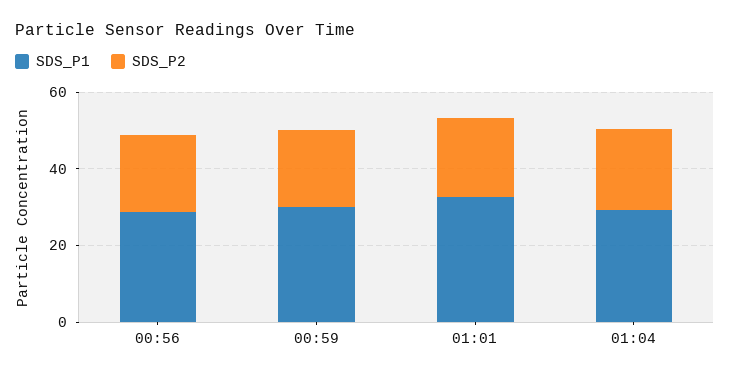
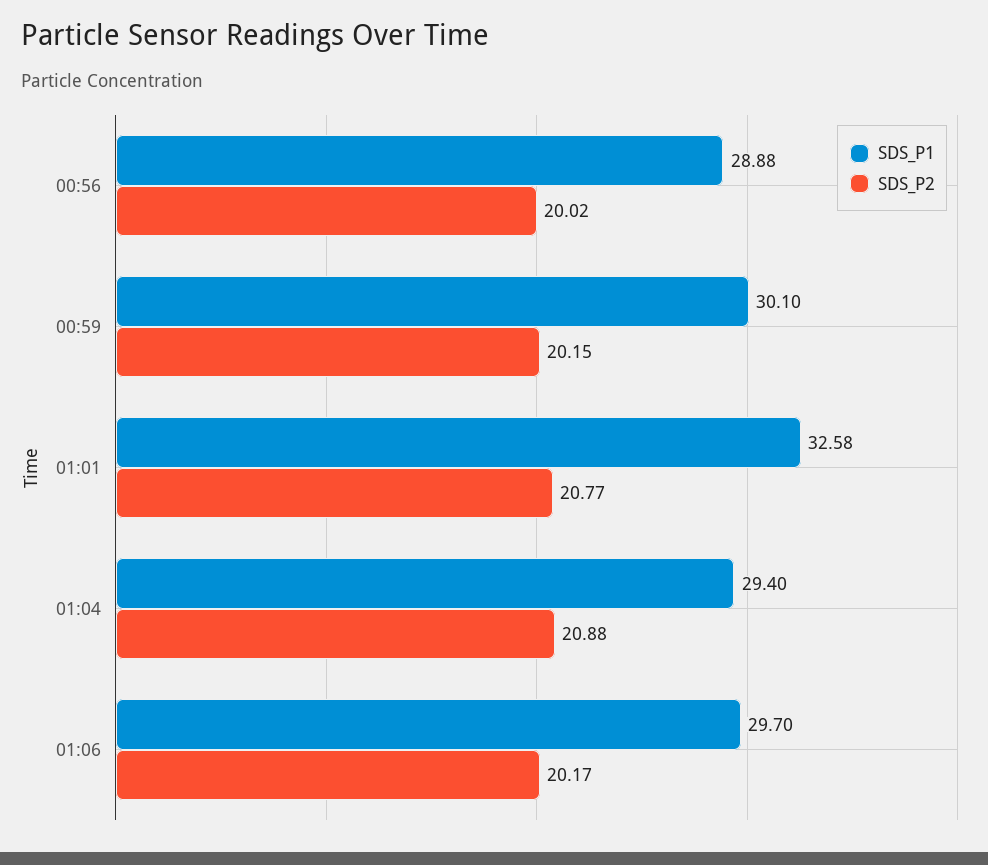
SDS_P1, 01:06: none -> 29.7
SDS_P2, 01:06: none -> 20.17

